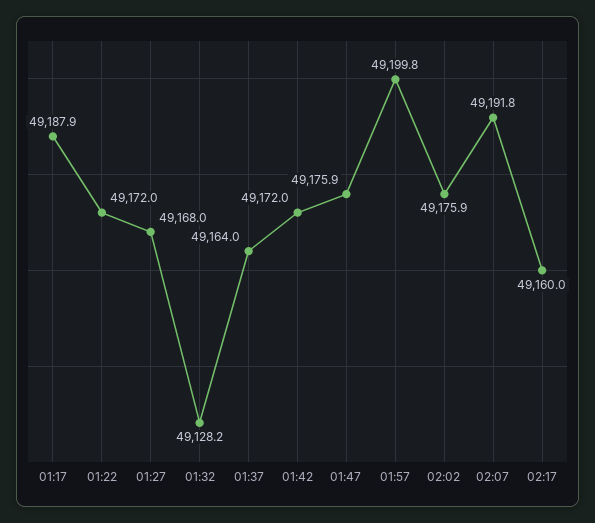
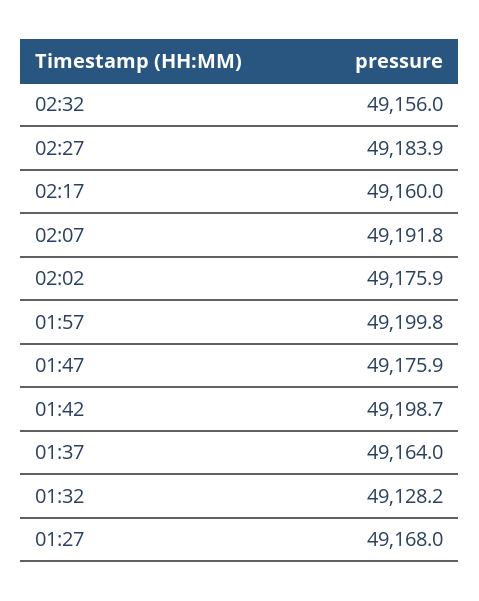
01:17: 49187.9 -> none
01:22: 49172 -> none
01:42: 49172 -> 49198.7
02:32: none -> 49156
02:27: none -> 49183.9

